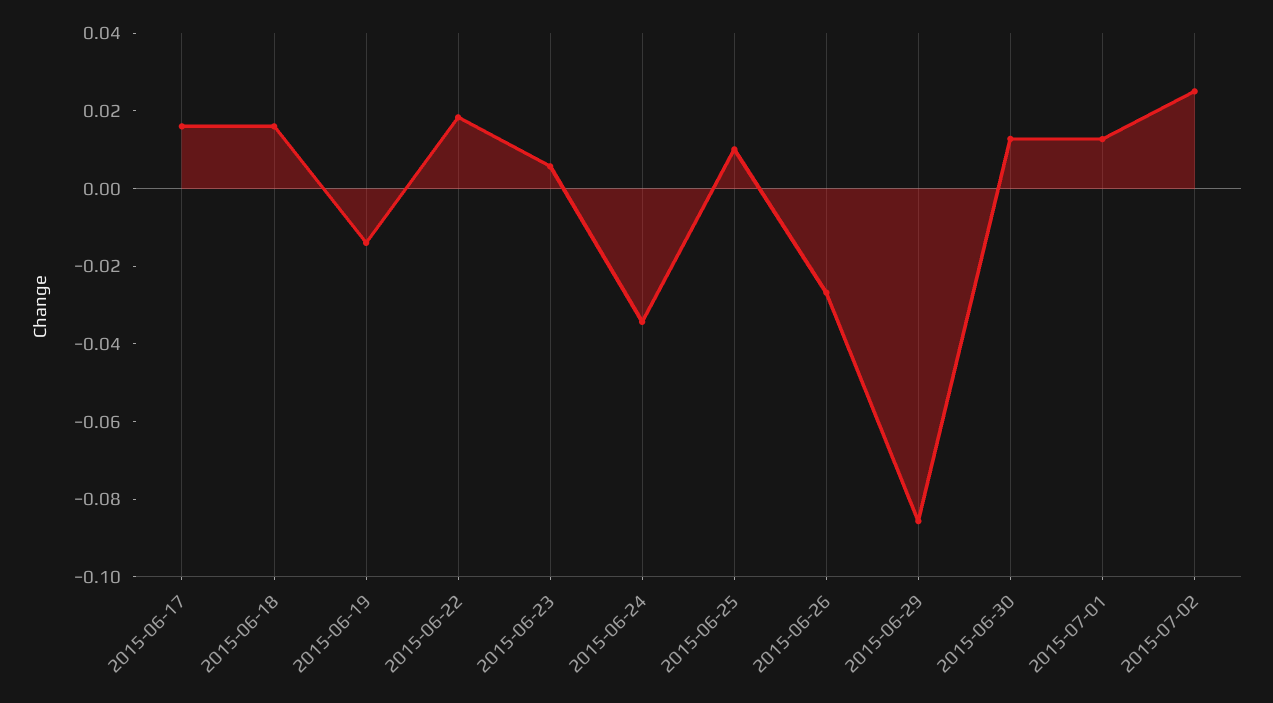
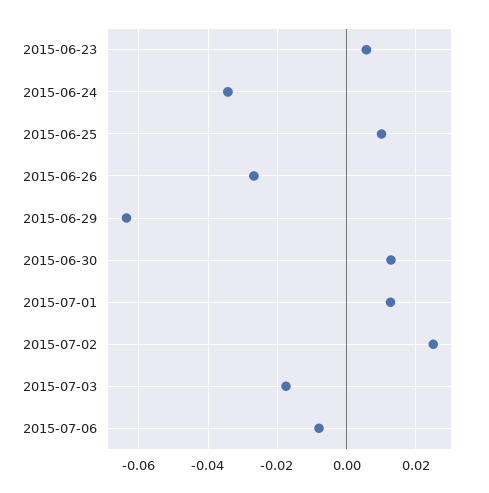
2015-06-17: 0.015 -> none
2015-06-18: 0.015 -> none
2015-06-19: -0.015 -> none
2015-06-22: 0.02 -> none
2015-06-29: -0.085 -> -0.064
2015-07-03: none -> -0.018
2015-07-06: none -> -0.008

